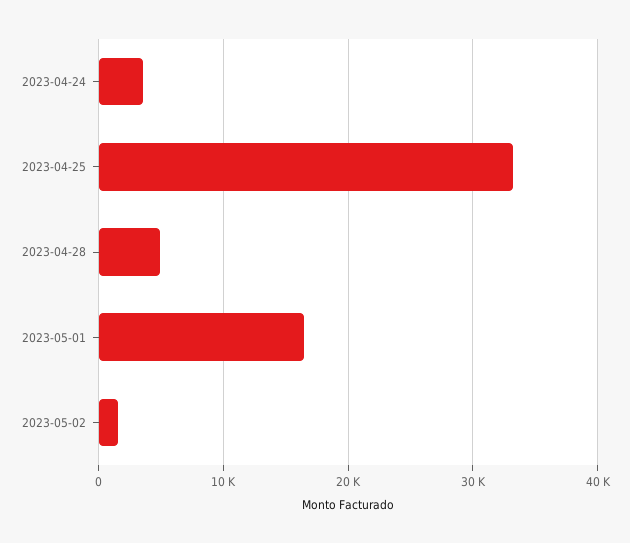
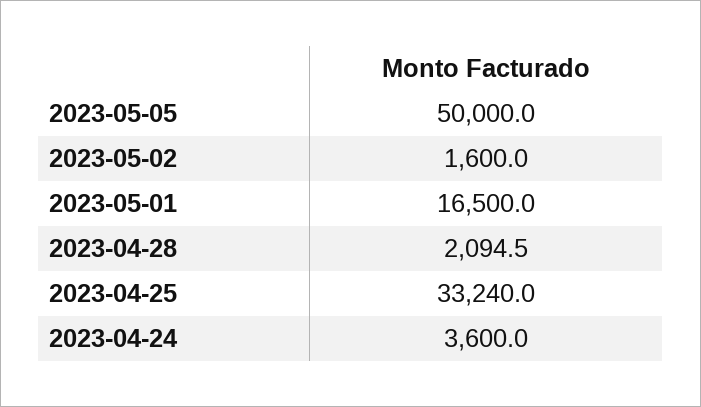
2023-04-28: 5000 -> 2094.5
2023-05-05: none -> 50000

